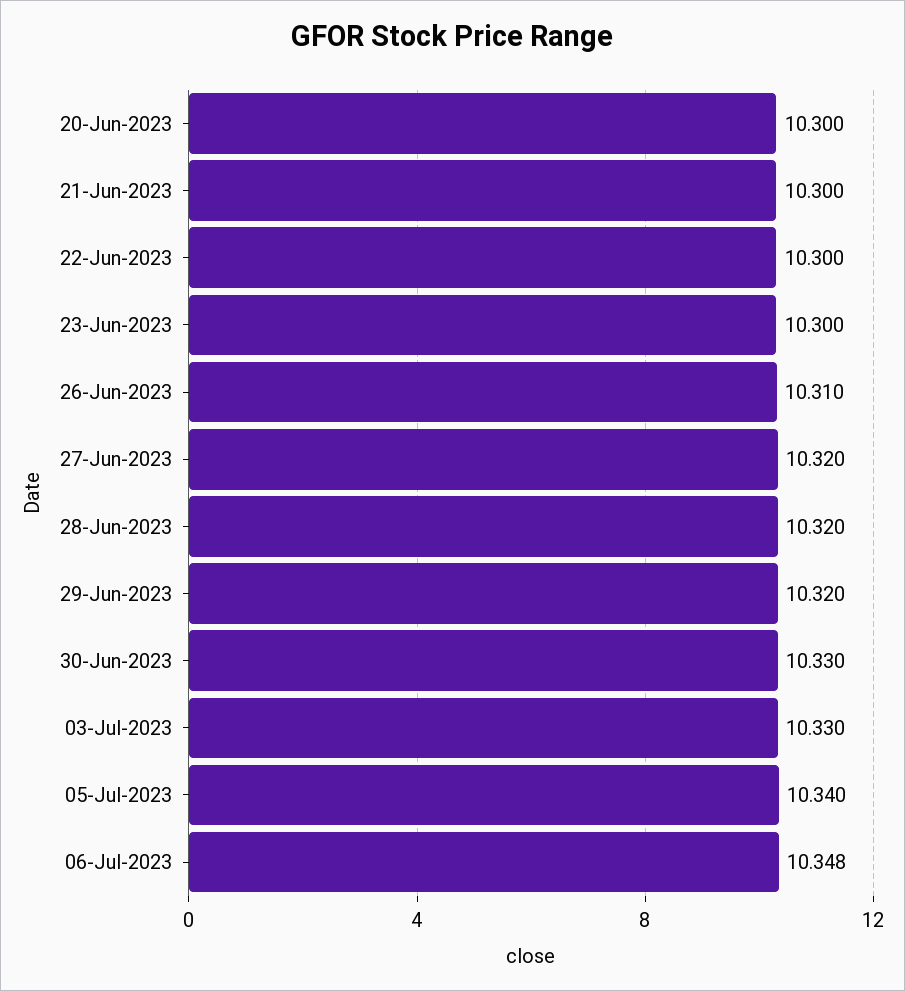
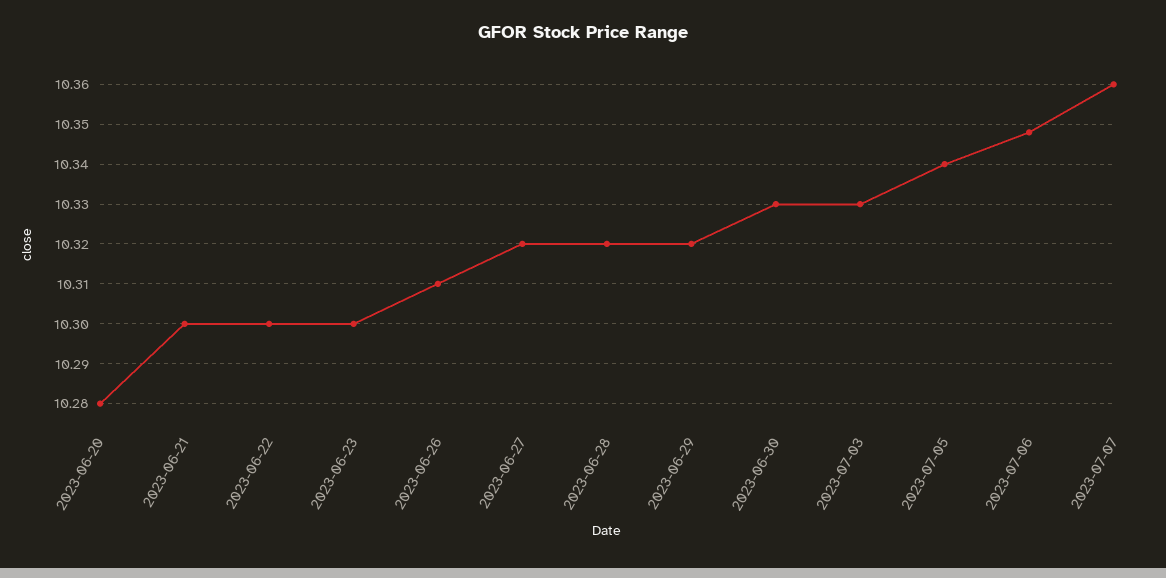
20-Jun-2023: 10.3 -> 10.28
2023-07-07: none -> 10.36

